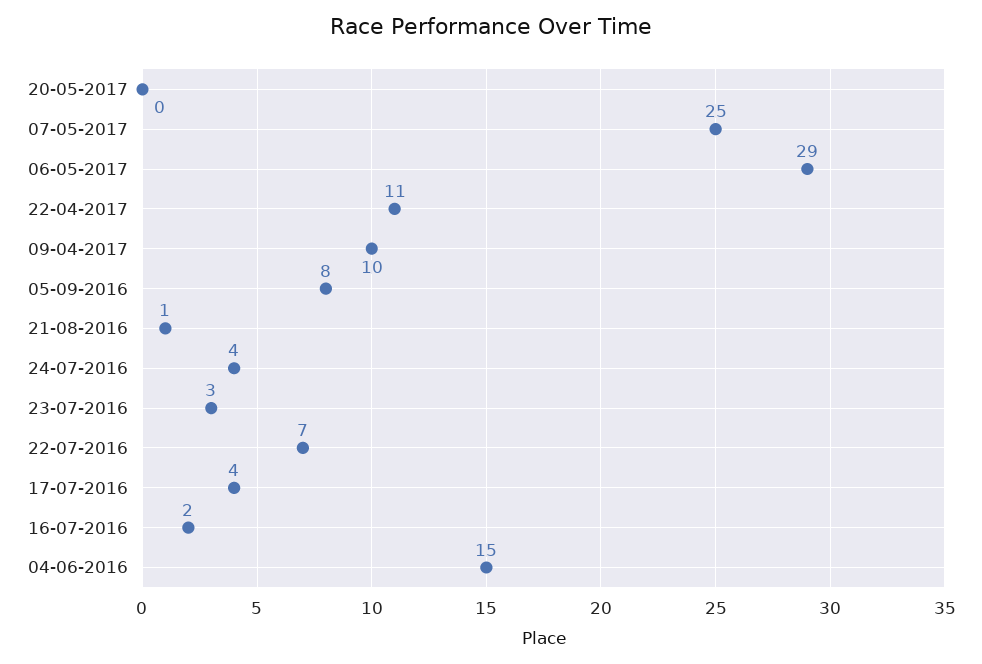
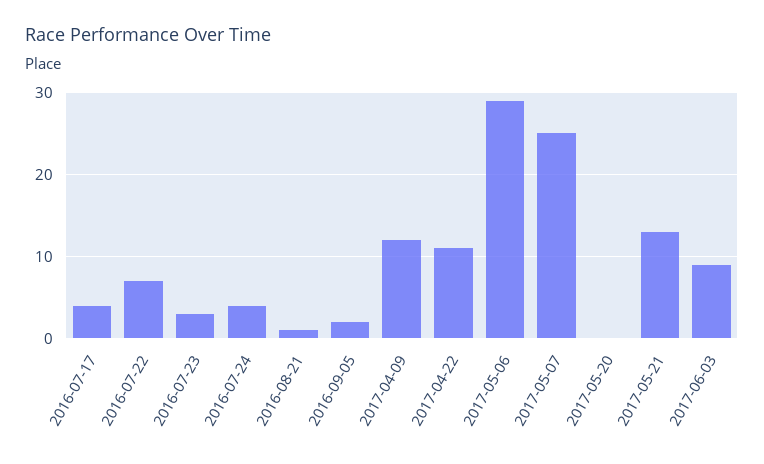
09-04-2017: 10 -> 12
05-09-2016: 8 -> 2
16-07-2016: 2 -> none
04-06-2016: 15 -> none
2017-05-21: none -> 13
2017-06-03: none -> 9

